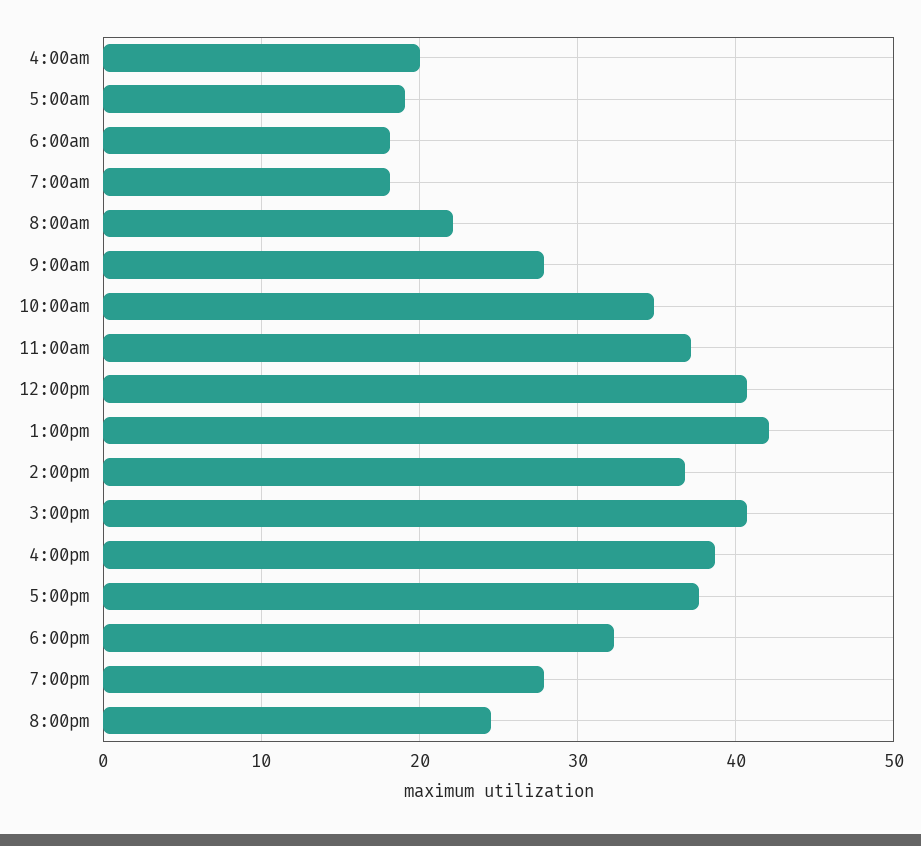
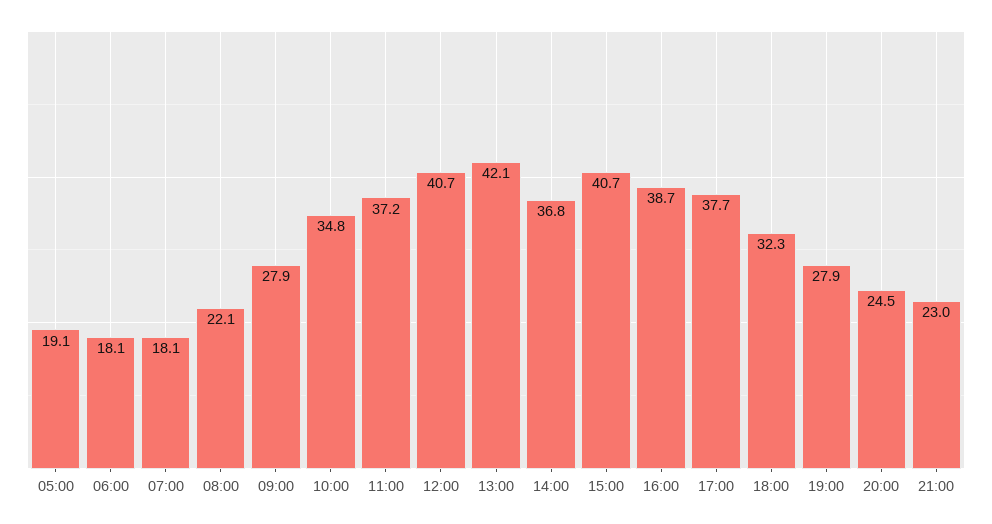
4:00am: 20 -> none
21:00: none -> 23

